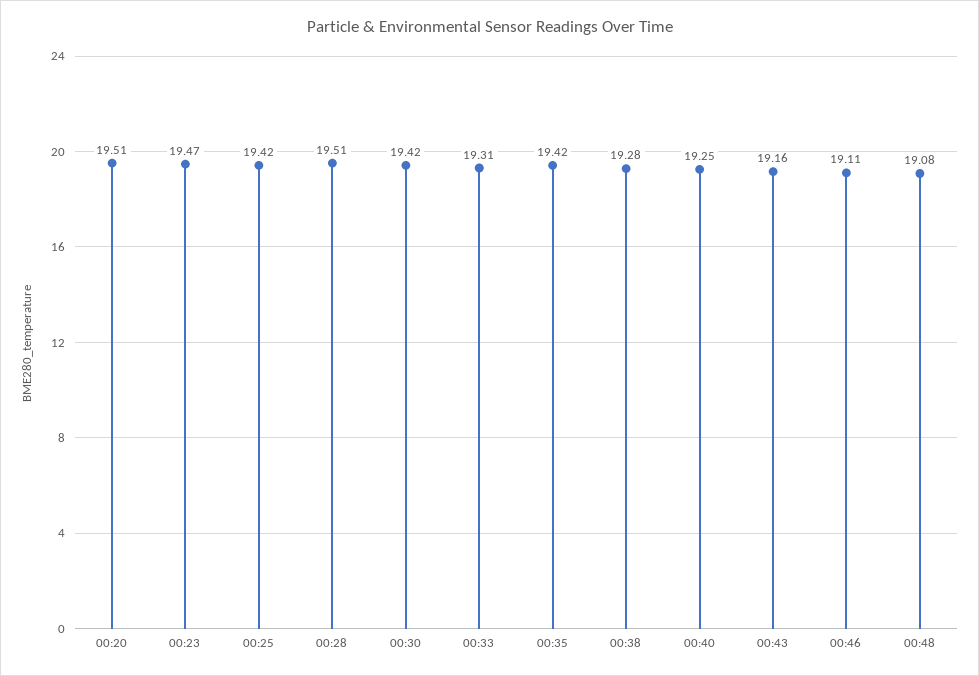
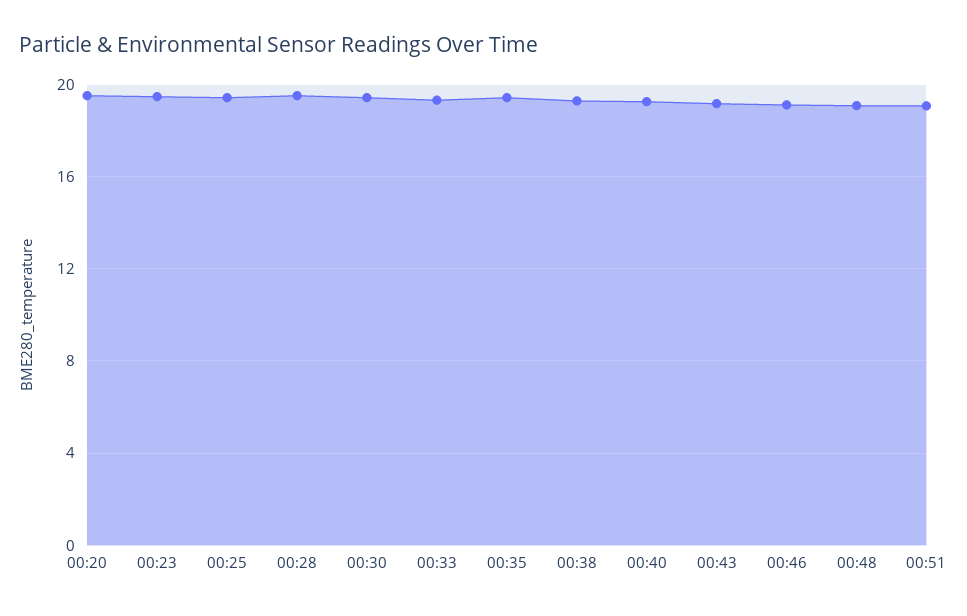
00:51: none -> 19

